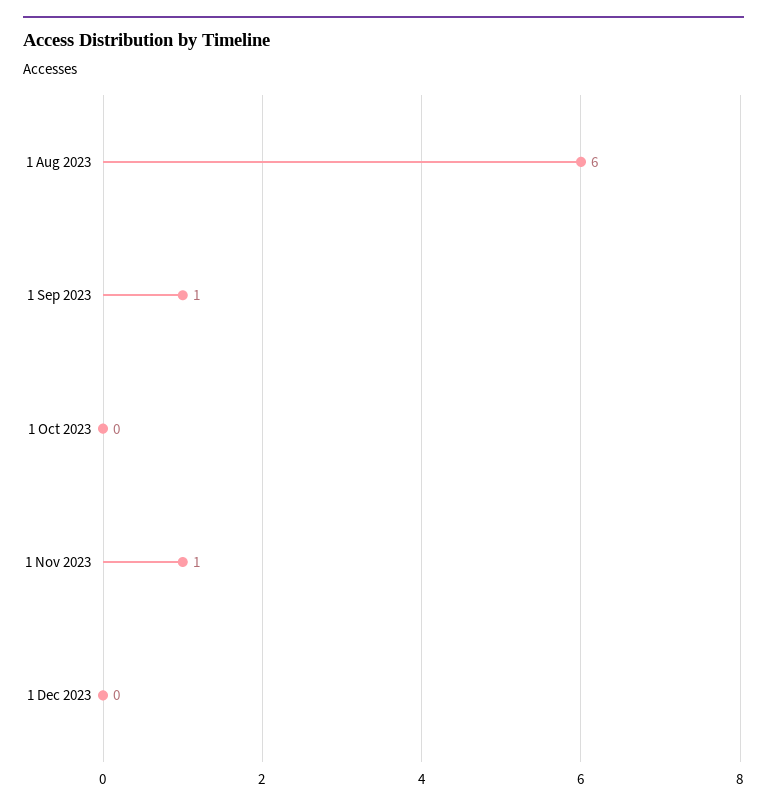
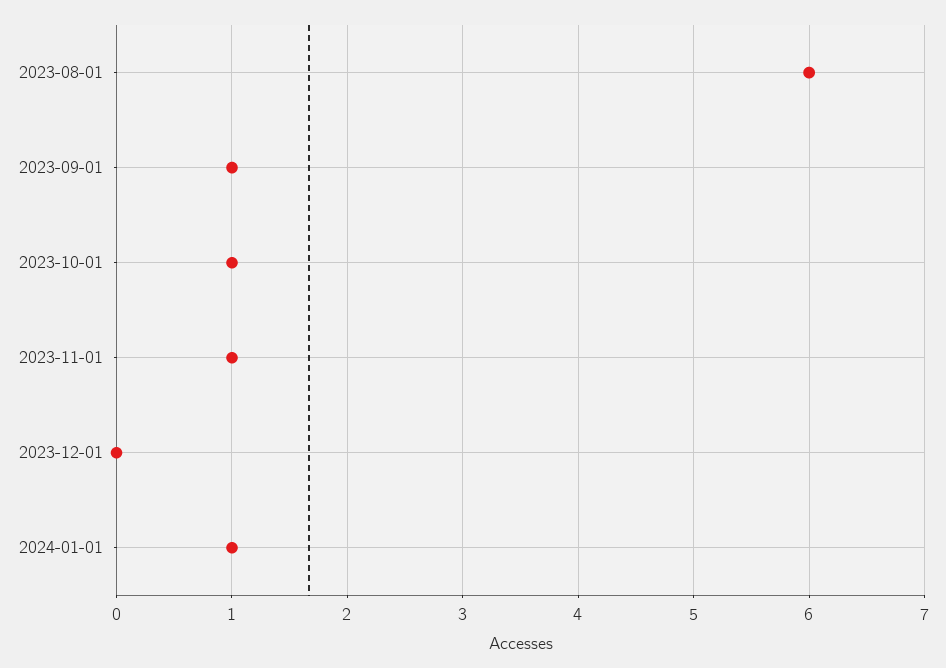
1 Oct 2023: 0 -> 1
2024-01-01: none -> 1

